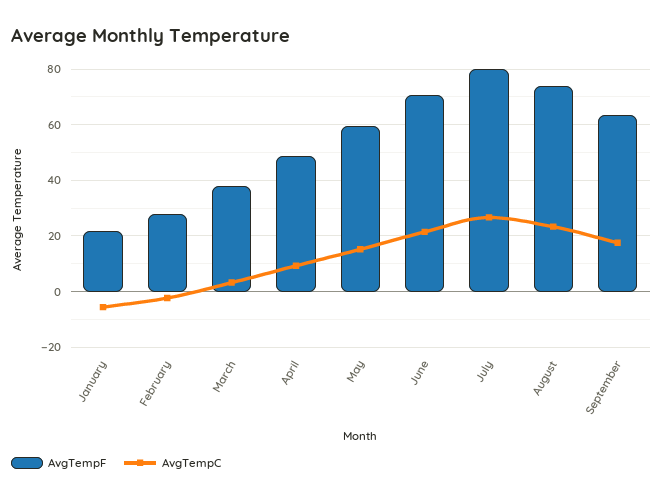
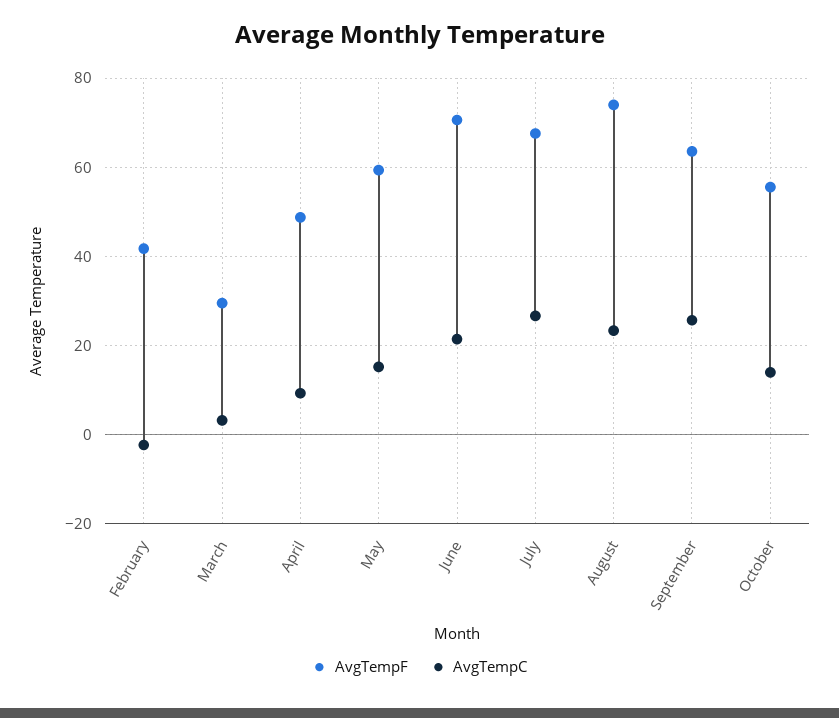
AvgTempF, January: 22.5 -> none
AvgTempC, January: -5 -> none
AvgTempF, February: 27.5 -> 42
AvgTempF, March: 37.5 -> 30
AvgTempF, July: 80 -> 68
AvgTempC, September: 17.5 -> 26
AvgTempF, October: none -> 56
AvgTempC, October: none -> 14

